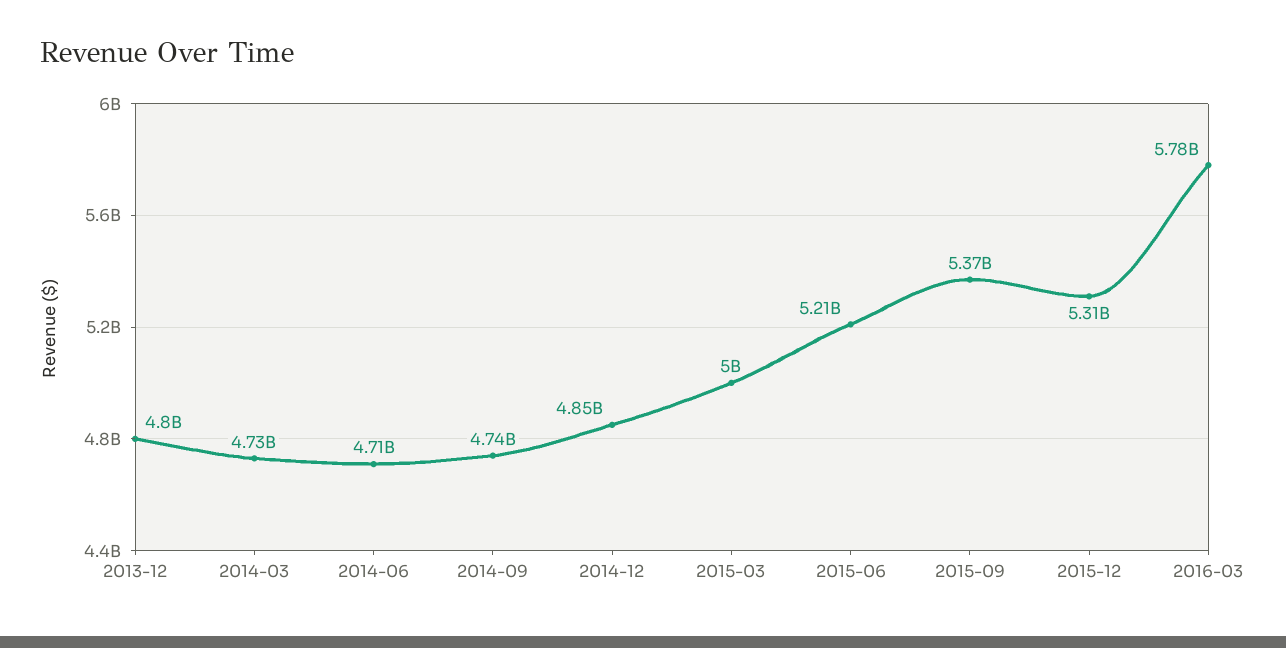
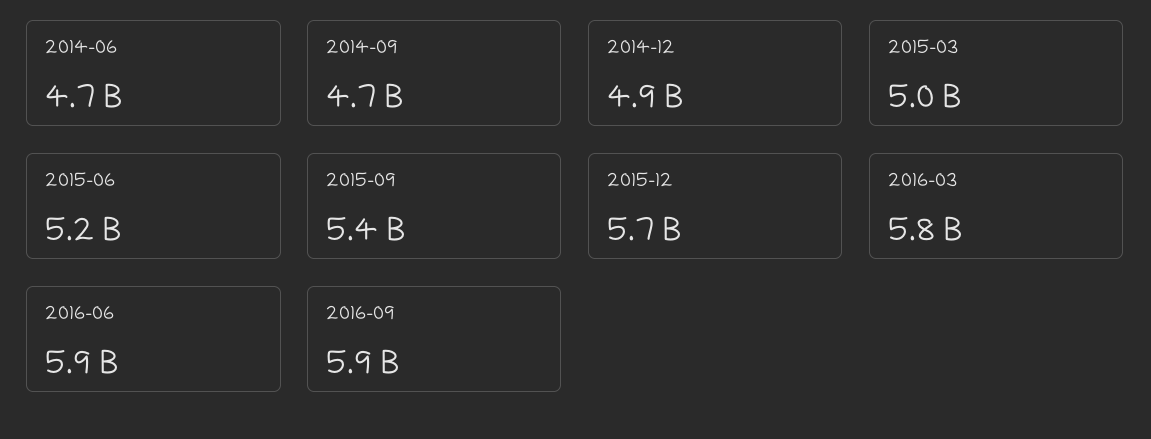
2013-12: 4800000000 -> none
2014-03: 4730000000 -> none
2015-12: 5310000000 -> 5700000000
2016-06: none -> 5900000000
2016-09: none -> 5900000000

